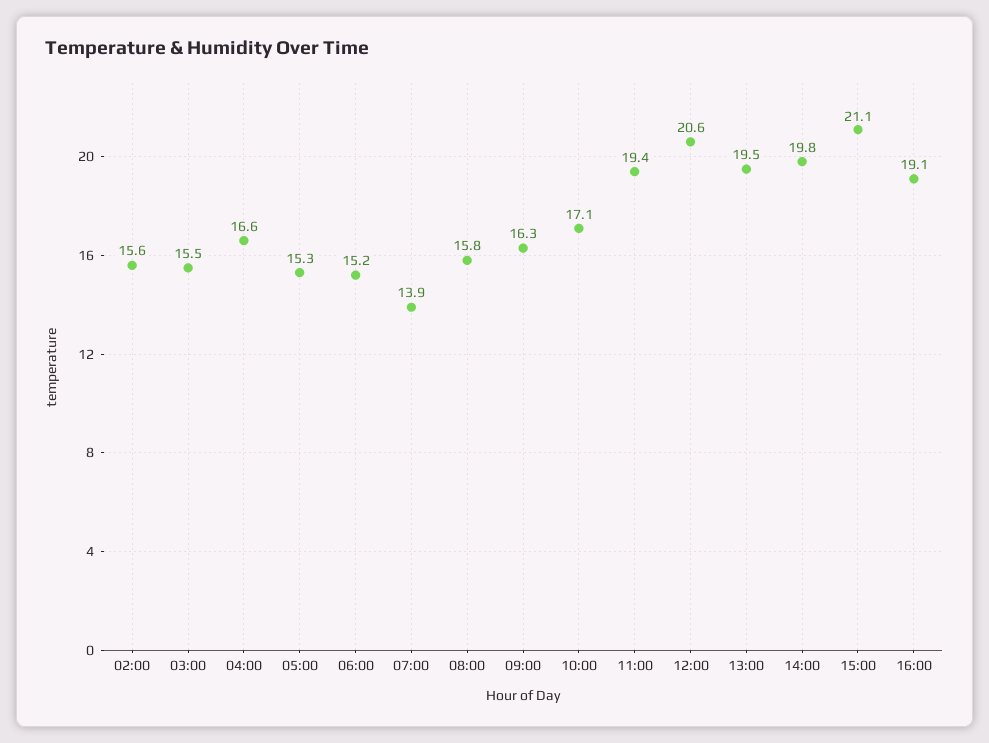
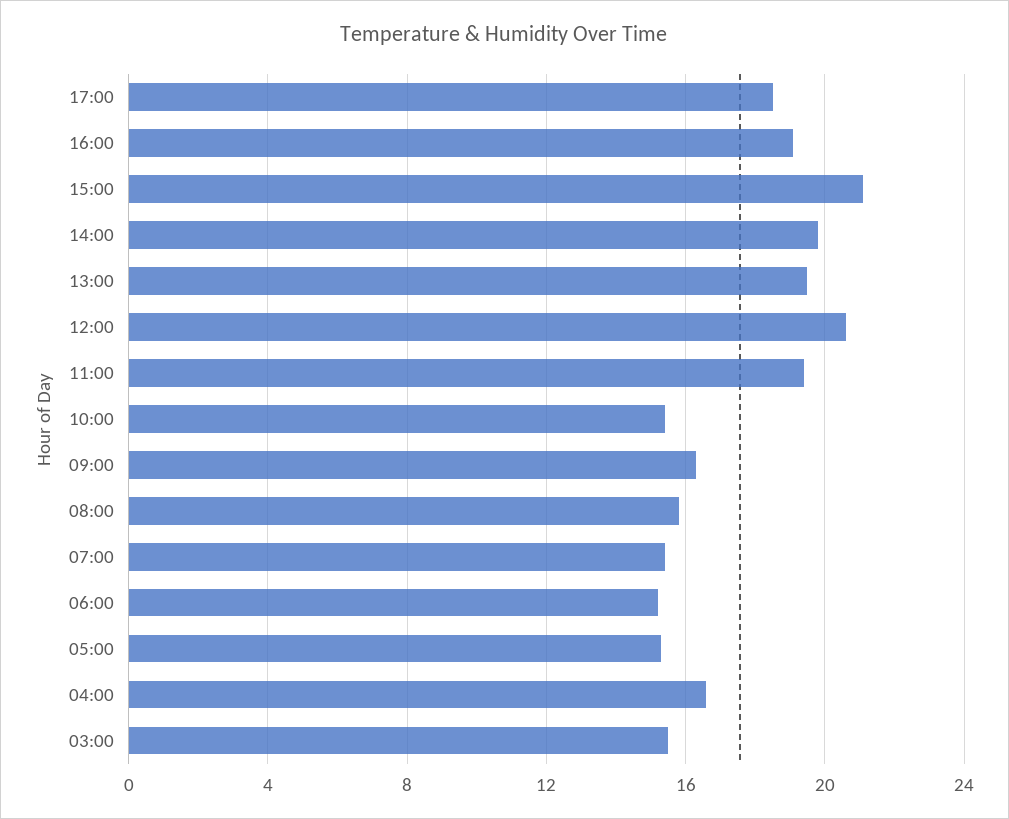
02:00: 15.6 -> none
07:00: 13.9 -> 15.5
10:00: 17.1 -> 15.5
17:00: none -> 18.5

